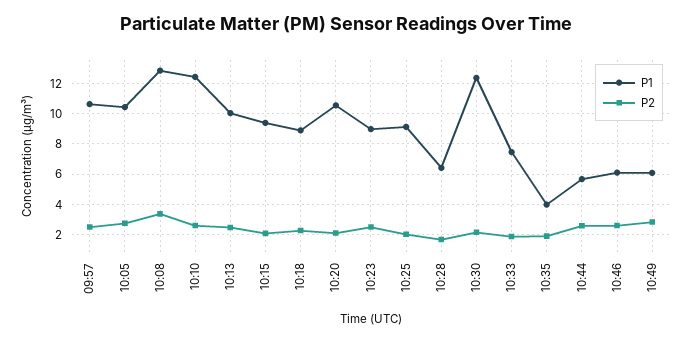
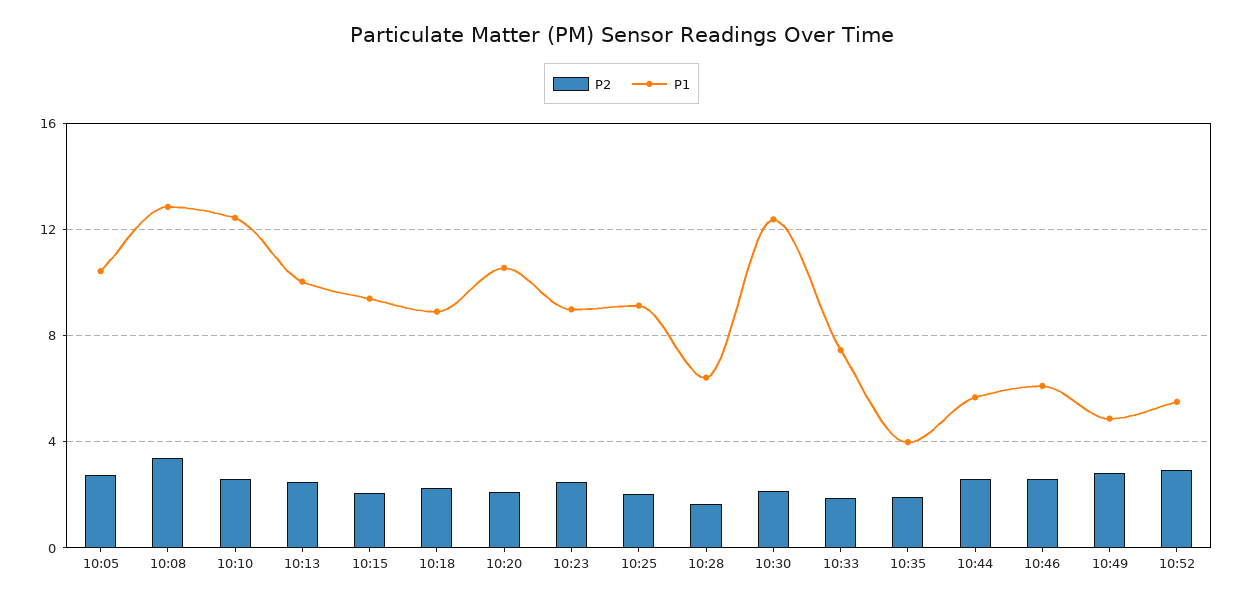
P1, 09:57: 10.5 -> none
P2, 09:57: 2.5 -> none
P1, 10:49: 6 -> 5
P2, 10:52: none -> 3
P1, 10:52: none -> 5.5

